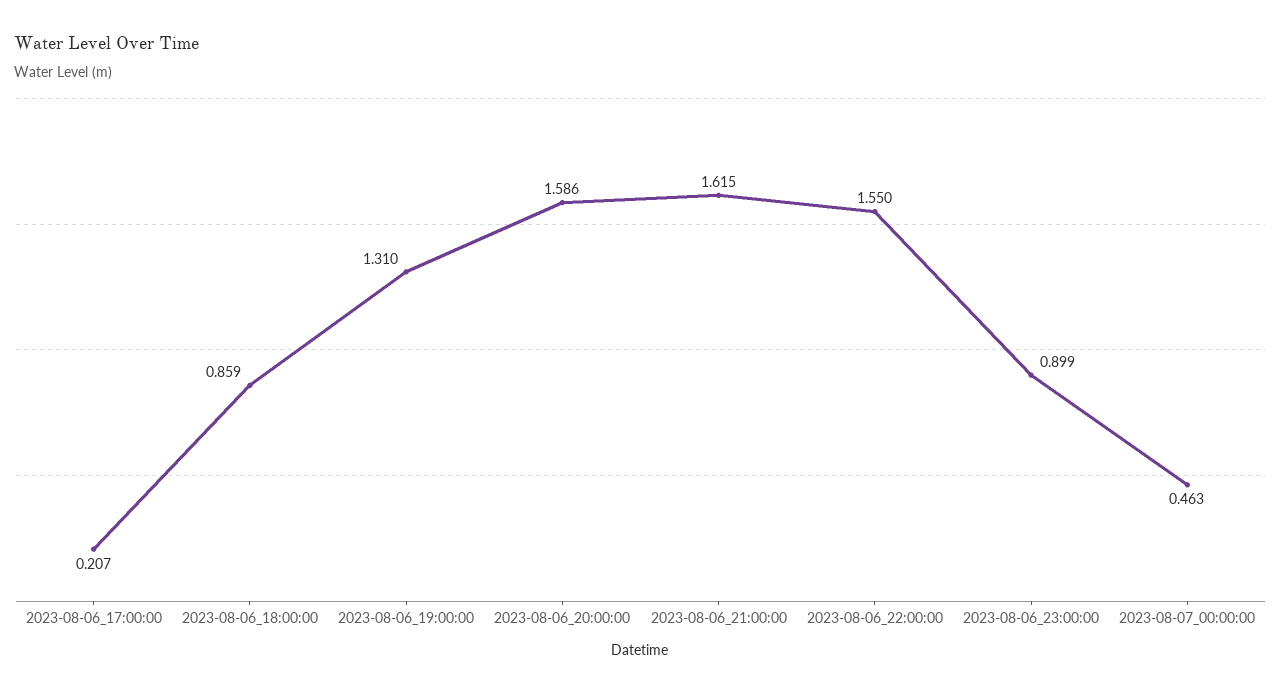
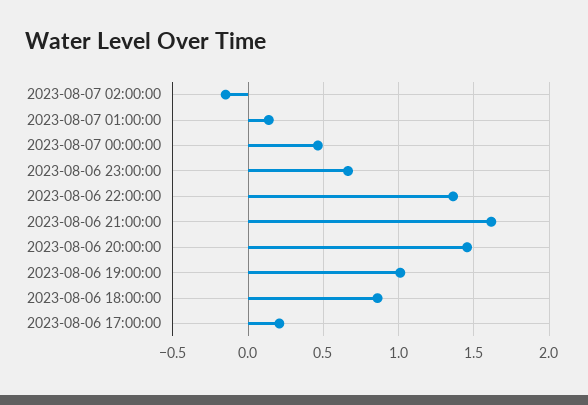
2023-08-06_19:00:00: 1.31 -> 1
2023-08-06_20:00:00: 1.586 -> 1.45
2023-08-06_22:00:00: 1.55 -> 1.35
2023-08-06_23:00:00: 0.899 -> 0.65
2023-08-07 02:00:00: none -> -0.15
2023-08-07 01:00:00: none -> 0.15

